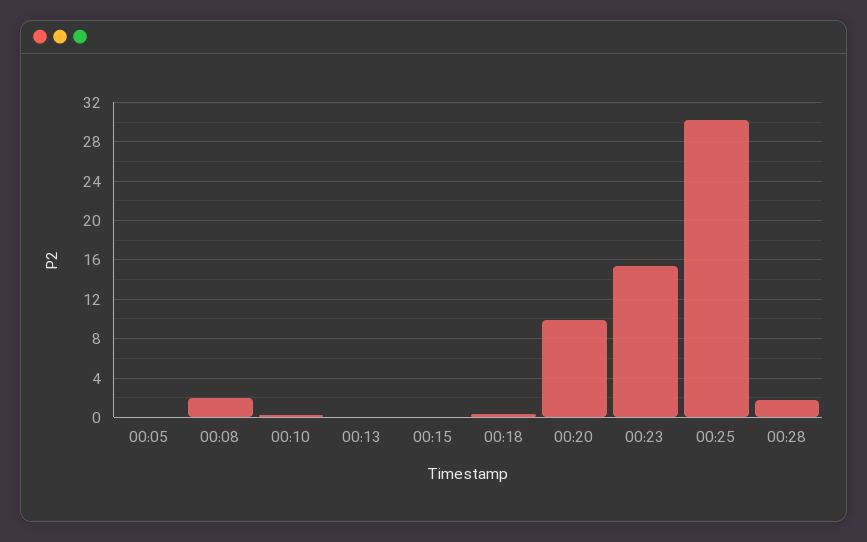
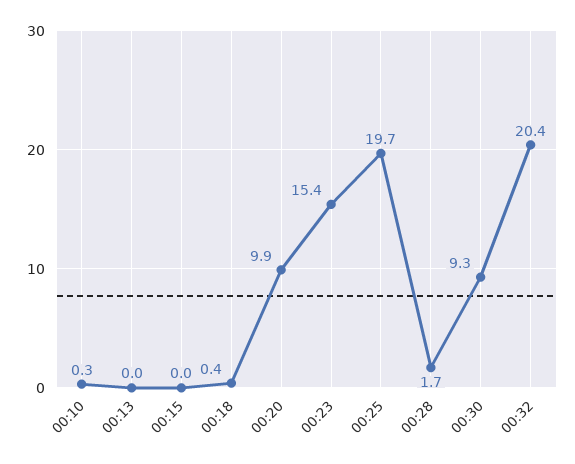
00:05: 0 -> none
00:08: 2 -> none
00:25: 30 -> 19.7
00:30: none -> 9.3
00:32: none -> 20.4

